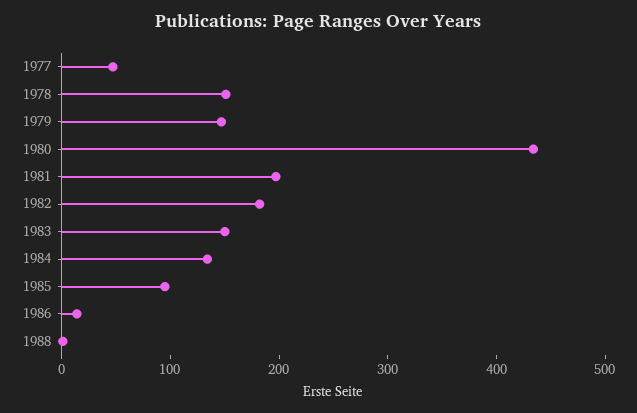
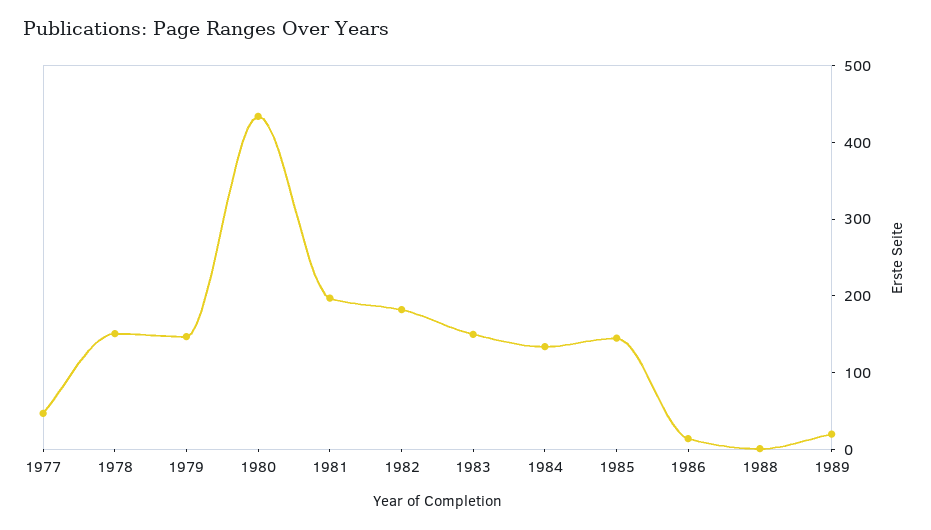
1985: 100 -> 140
1989: none -> 20

